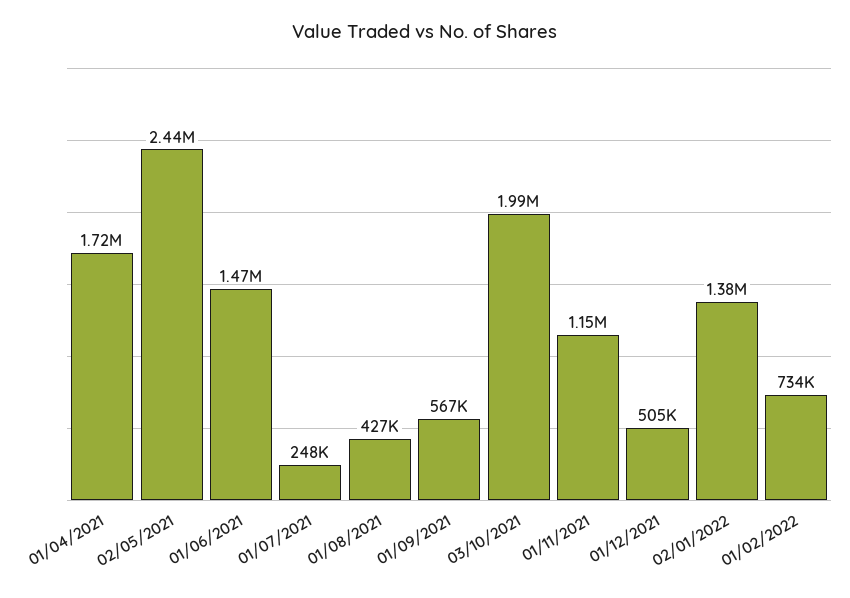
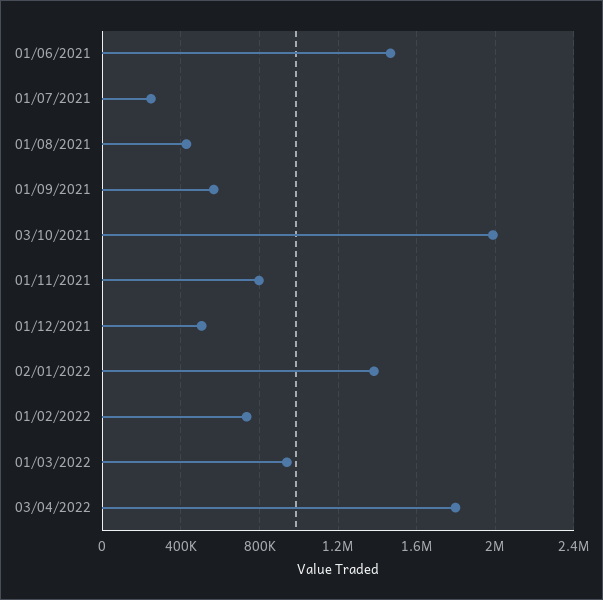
01/04/2021: 1720000 -> none
02/05/2021: 2440000 -> none
01/11/2021: 1150000 -> 800000
01/03/2022: none -> 950000
03/04/2022: none -> 1800000

